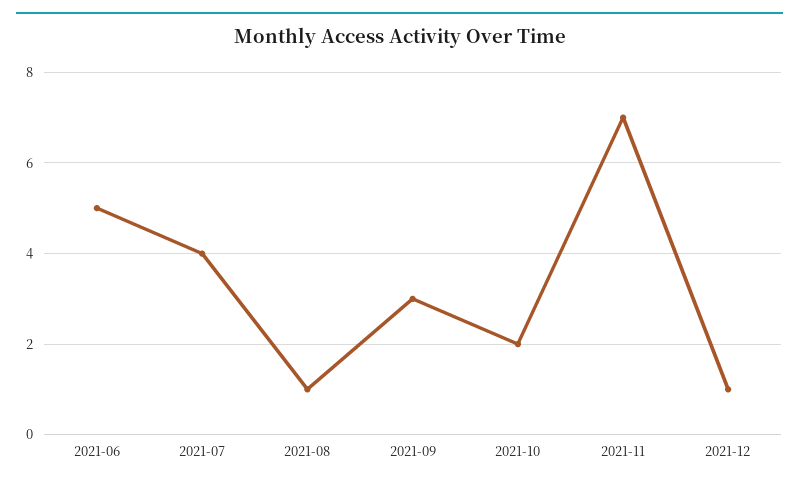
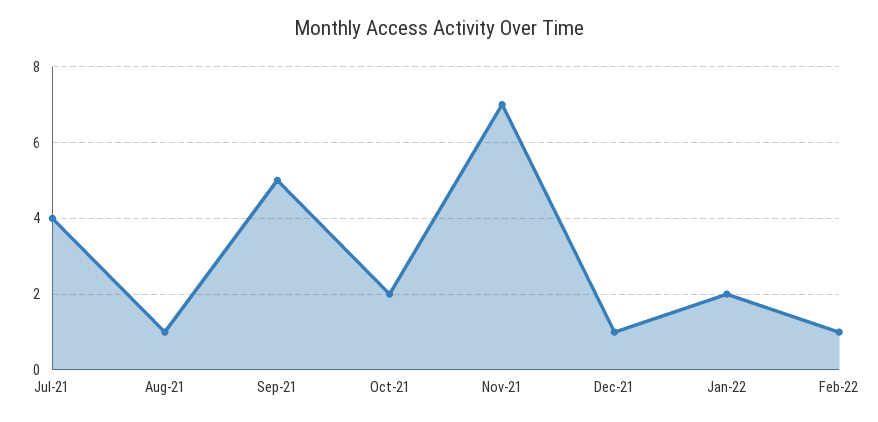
2021-06: 5 -> none
2021-09: 3 -> 5
Jan-22: none -> 2
Feb-22: none -> 1

